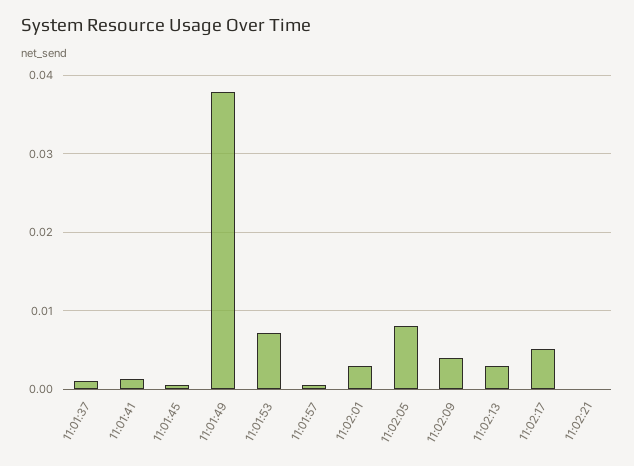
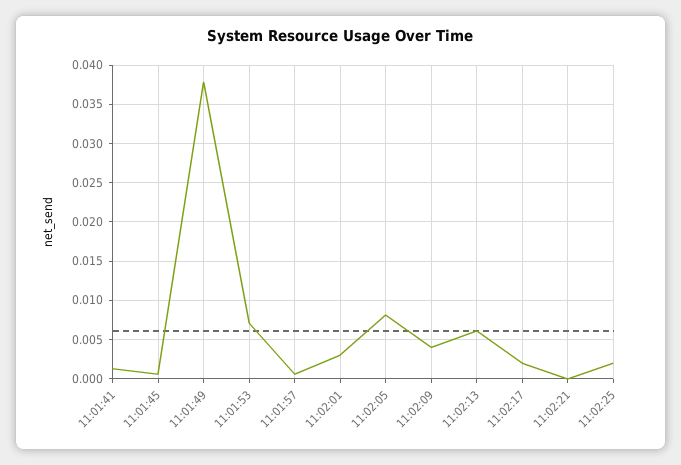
11:01:37: 0.001 -> none
11:02:13: 0.003 -> 0.006
11:02:17: 0.005 -> 0.002
11:02:25: none -> 0.002

